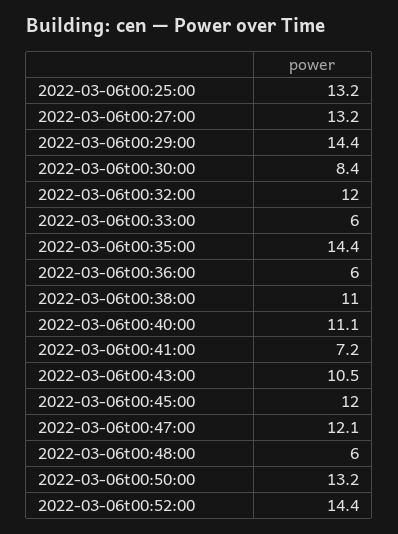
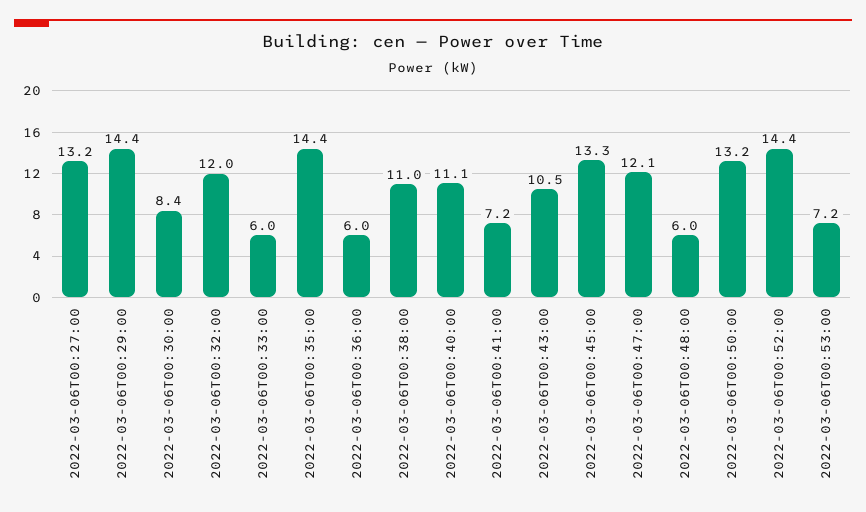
2022-03-06t00:25:00: 13.2 -> none
2022-03-06t00:45:00: 12 -> 13.3
2022-03-06T00:53:00: none -> 7.2

